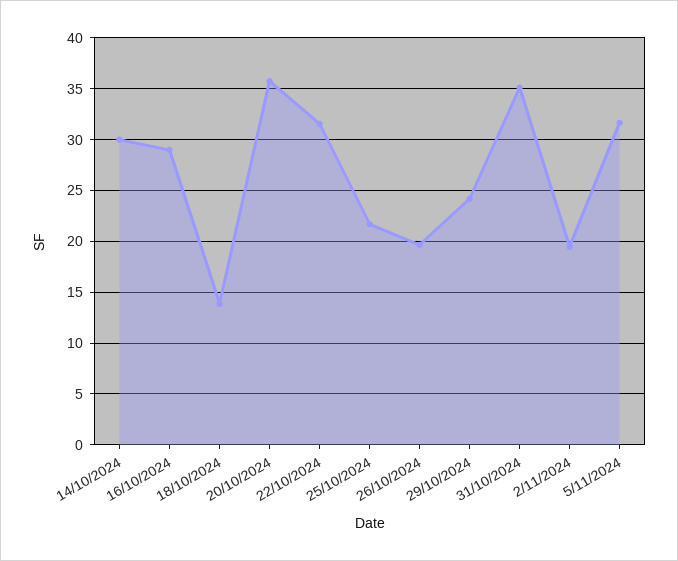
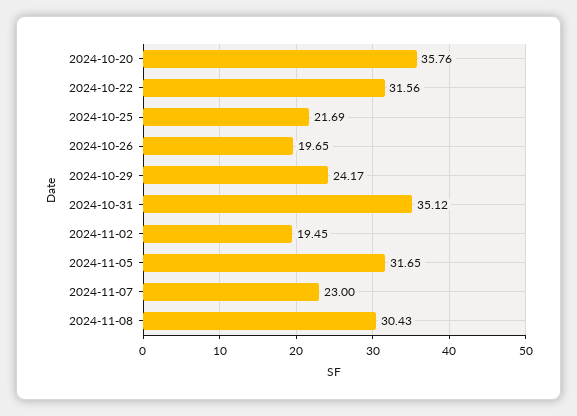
14/10/2024: 30 -> none
16/10/2024: 29 -> none
18/10/2024: 14 -> none
2024-11-07: none -> 23
2024-11-08: none -> 30.43

